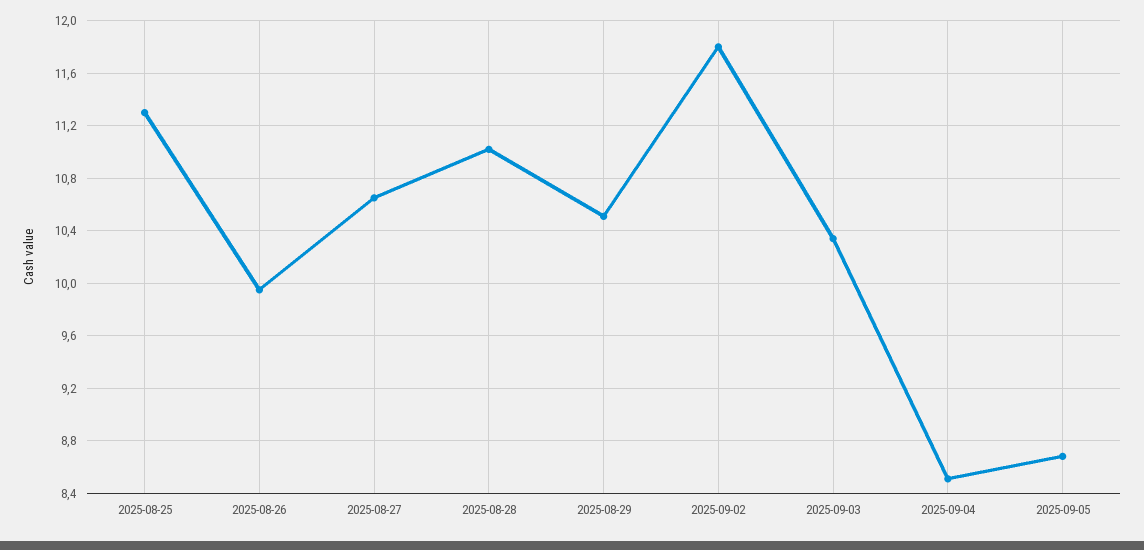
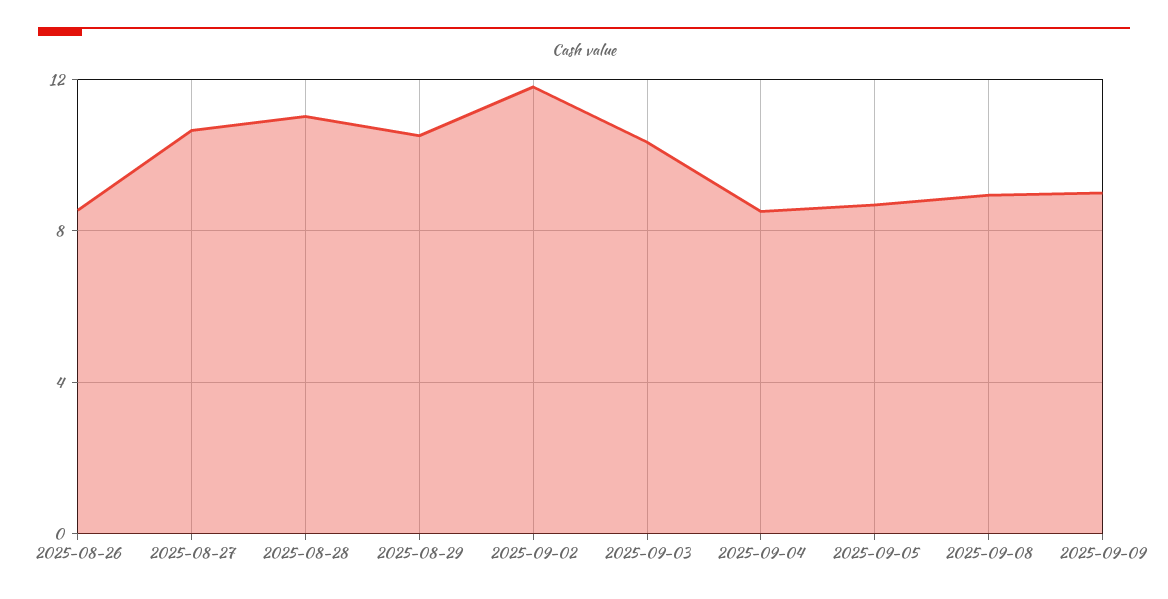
2025-08-25: 11.3 -> none
2025-08-26: 9.95 -> 8.5
2025-09-08: none -> 9
2025-09-09: none -> 9

